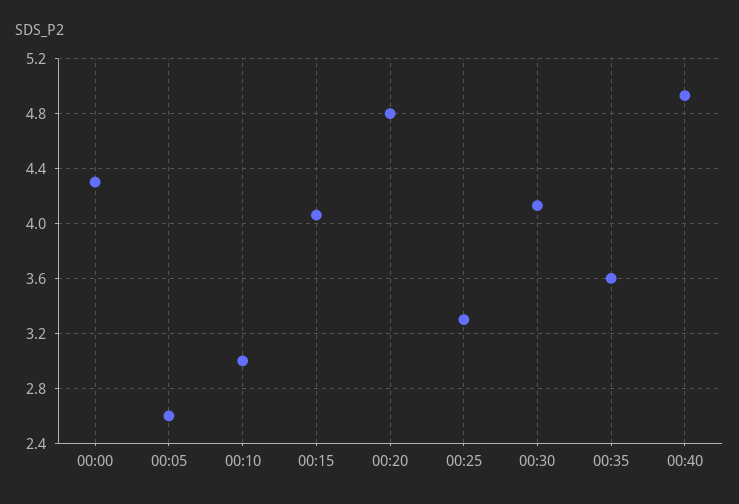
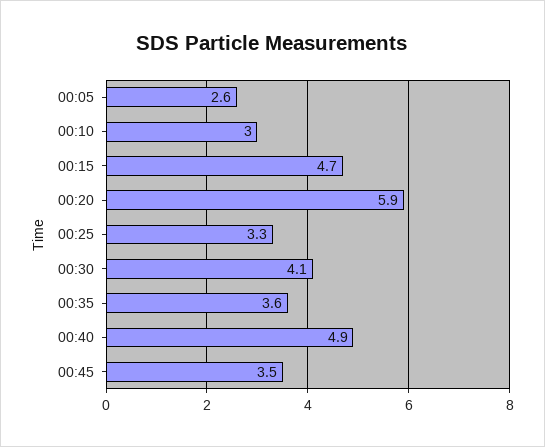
00:00: 4.3 -> none
00:15: 4.05 -> 4.7
00:20: 4.8 -> 5.9
00:45: none -> 3.5

